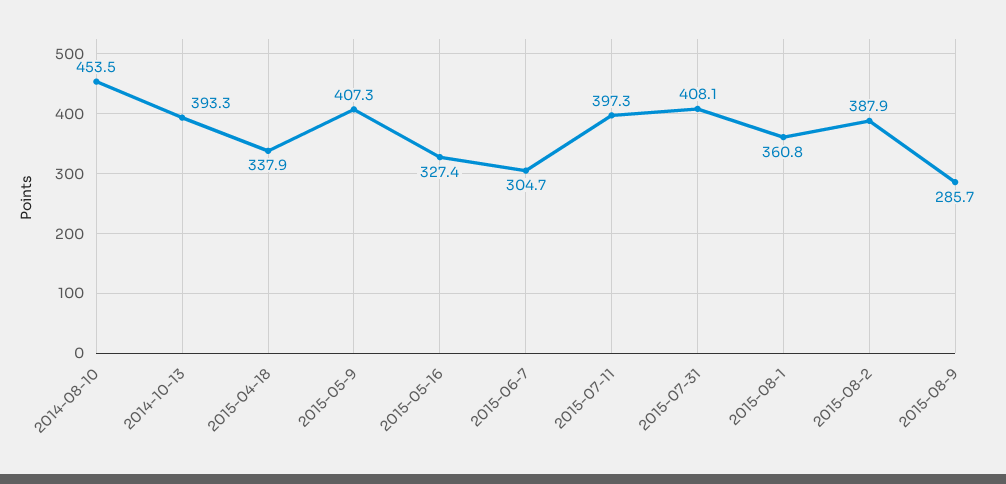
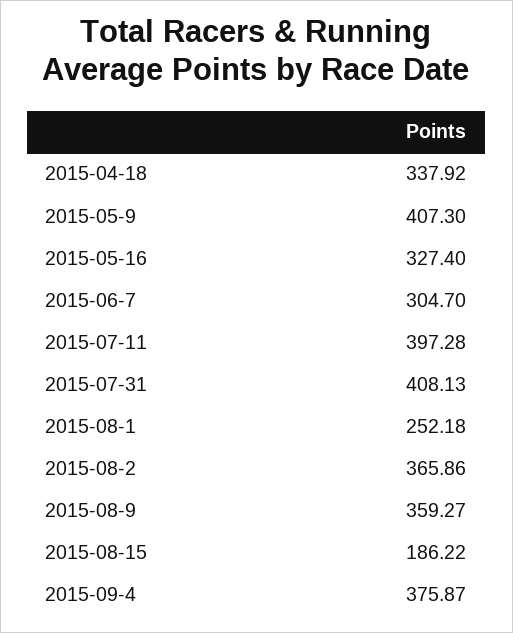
2014-08-10: 453.5 -> none
2014-10-13: 393.3 -> none
2015-08-1: 360.8 -> 252.18
2015-08-2: 387.9 -> 365.86
2015-08-9: 285.7 -> 359.27
2015-08-15: none -> 186.22
2015-09-4: none -> 375.87

